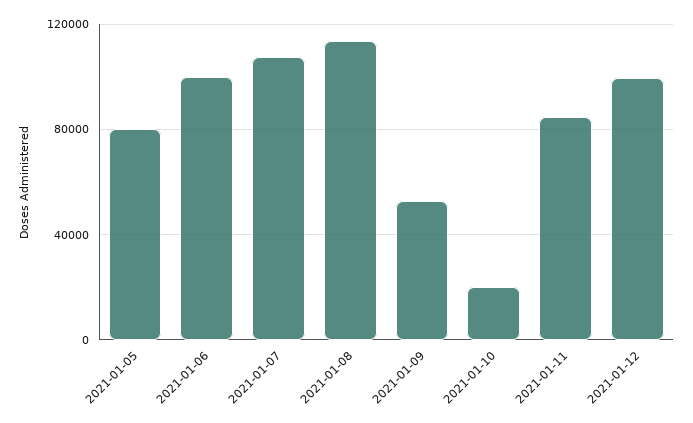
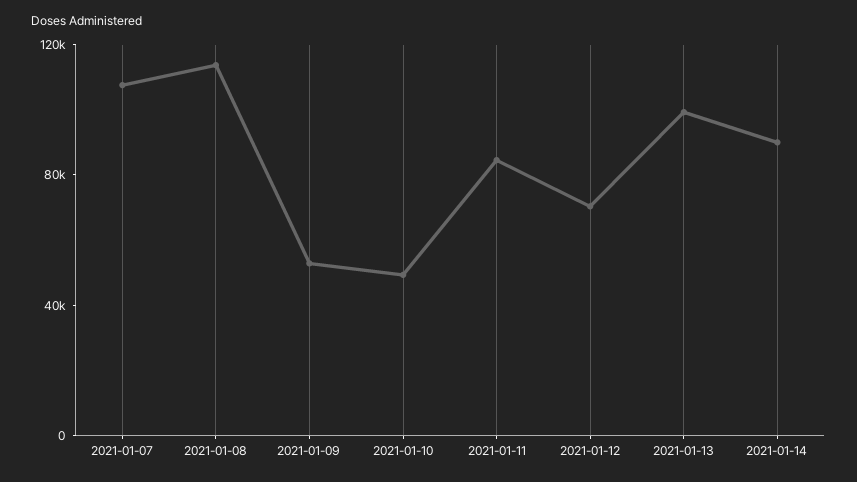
2021-01-05: 80000 -> none
2021-01-06: 100000 -> none
2021-01-10: 20000 -> 50000
2021-01-12: 100000 -> 70000
2021-01-13: none -> 100000
2021-01-14: none -> 90000

